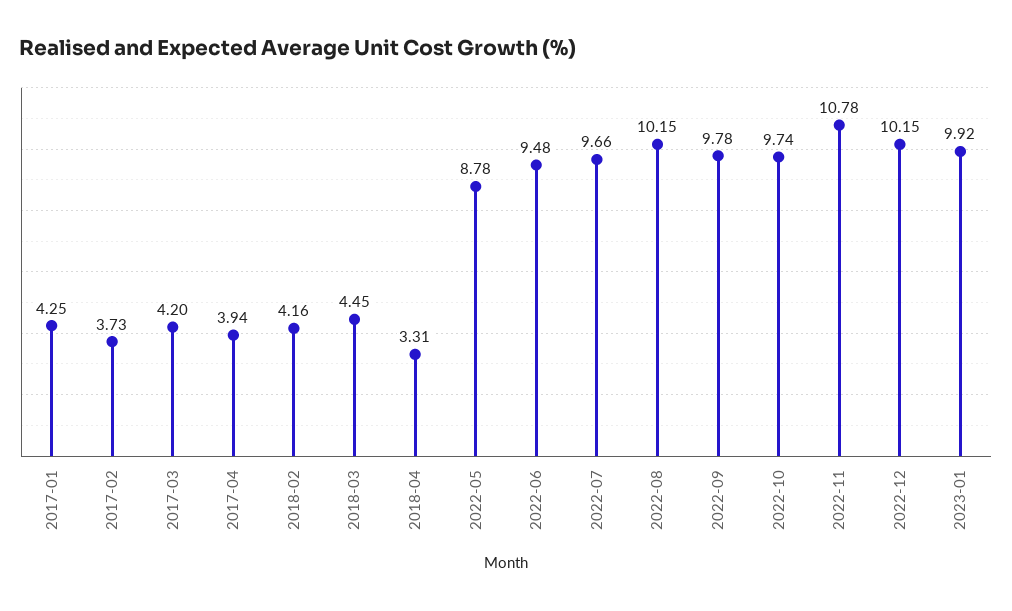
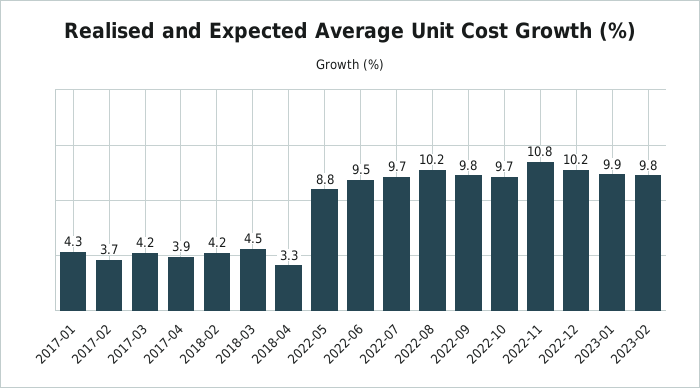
2023-02: none -> 9.8

